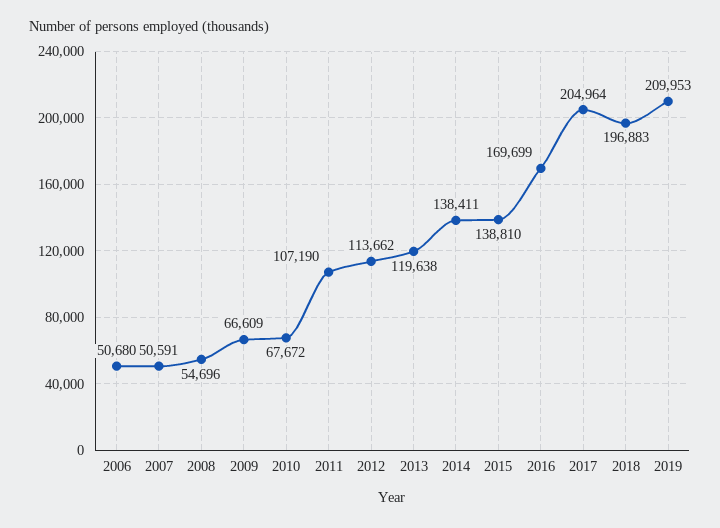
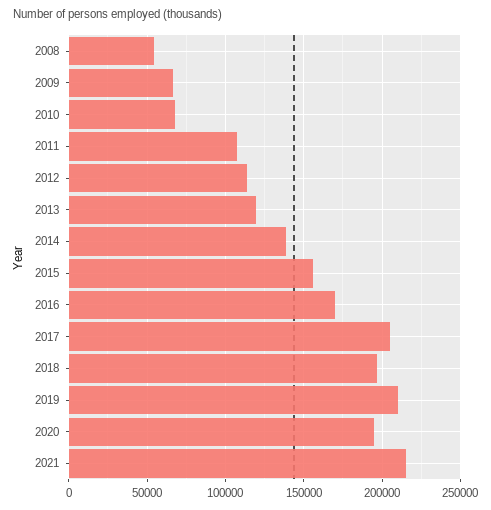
2006: 50680 -> none
2007: 50591 -> none
2015: 138810 -> 155000
2020: none -> 195000
2021: none -> 215000

